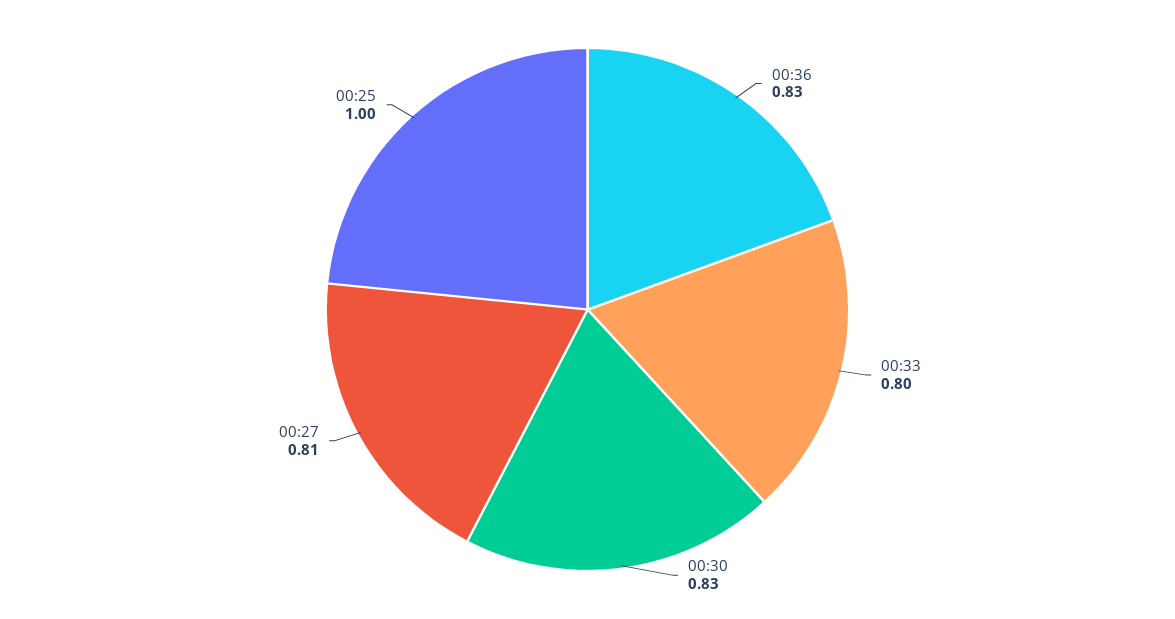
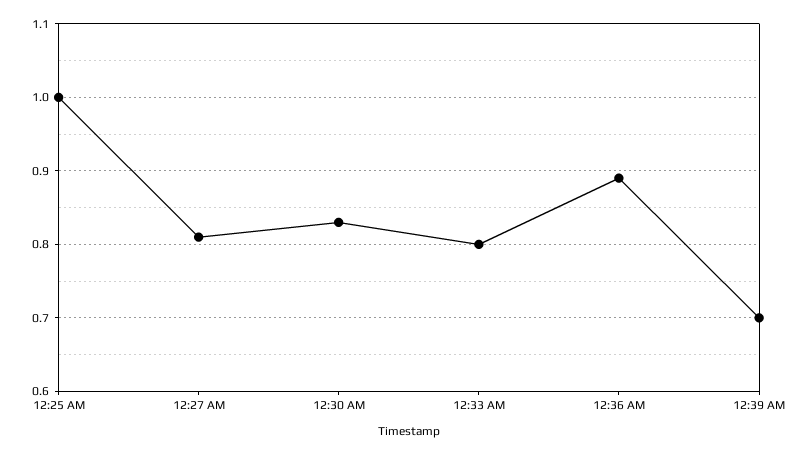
00:36: 0.83 -> 0.89
12:39 AM: none -> 0.7

